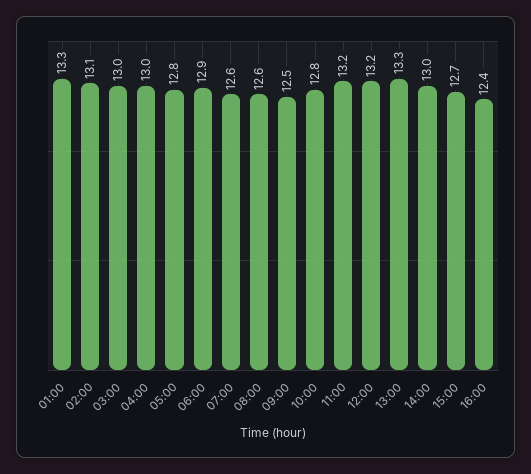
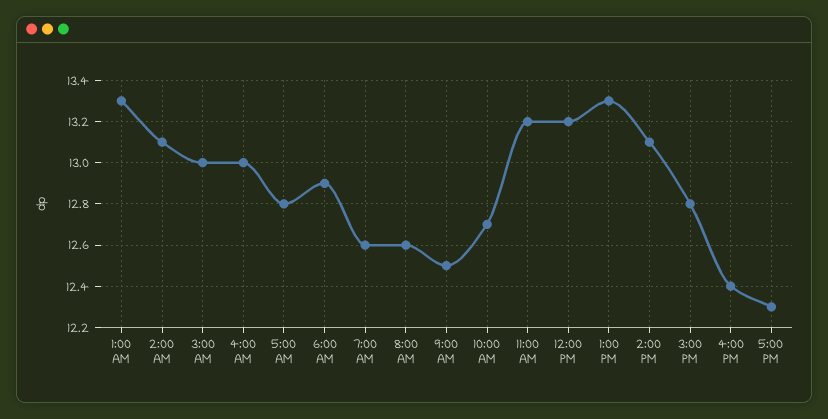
10:00: 12.8 -> 12.7
14:00: 13 -> 13.1
15:00: 12.7 -> 12.8
5:00 PM: none -> 12.3

